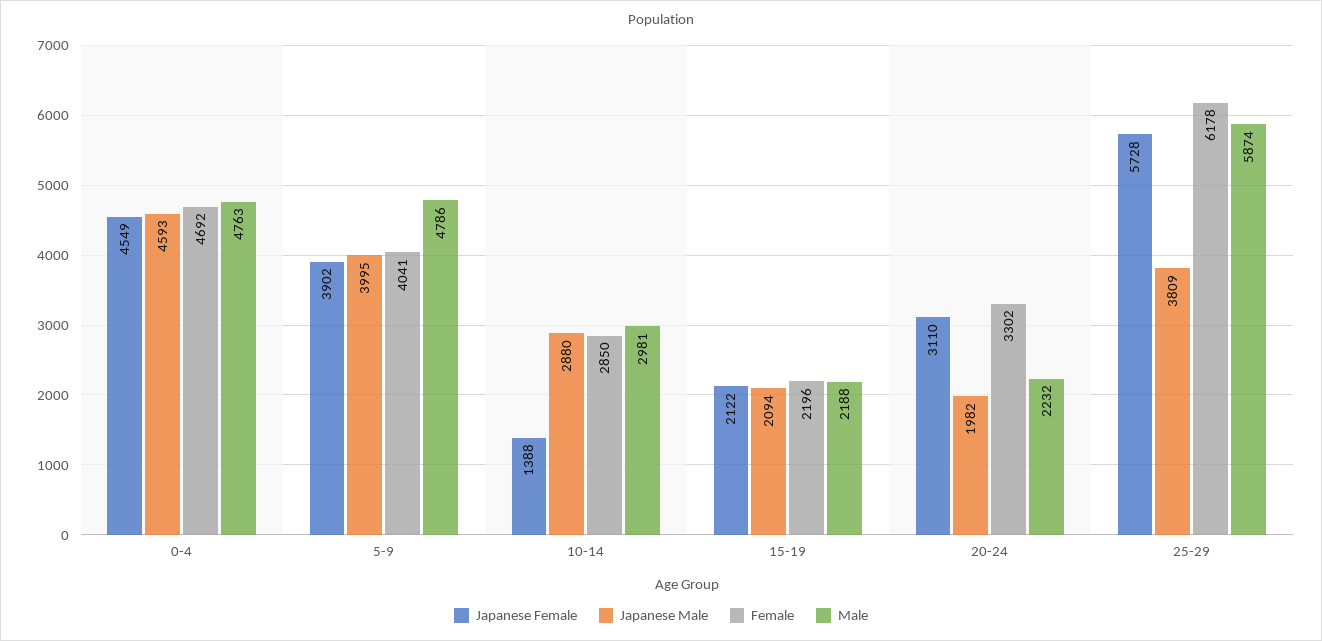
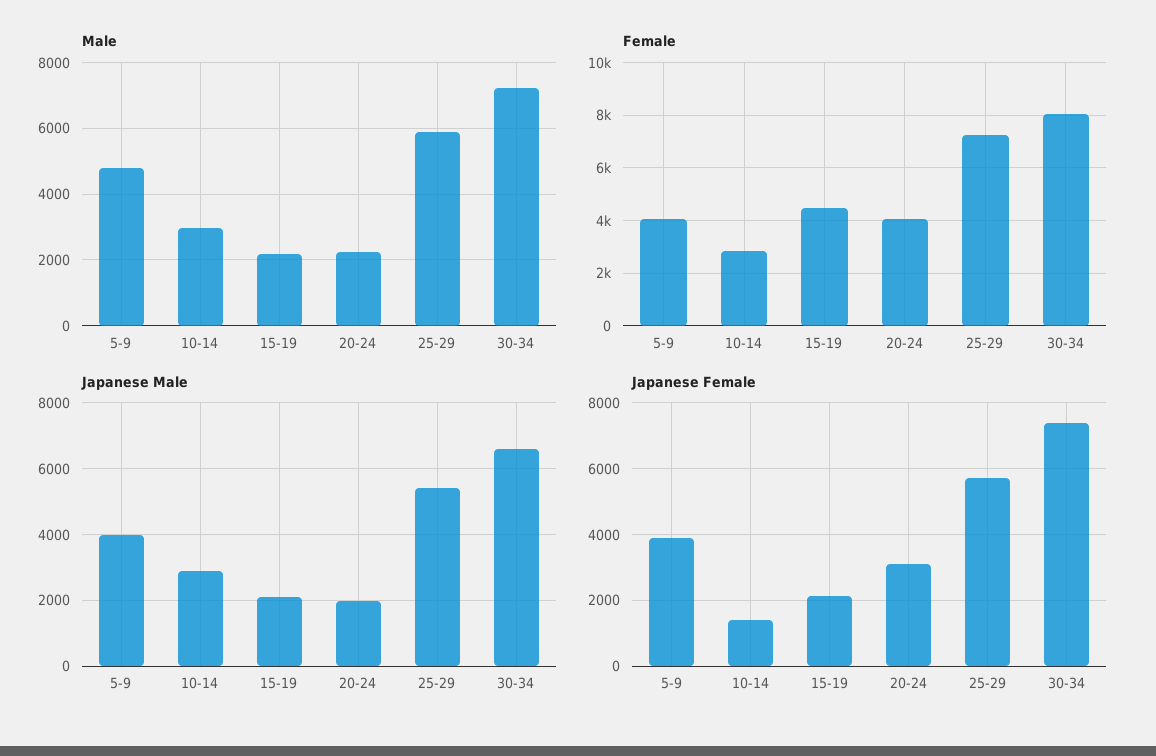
Japanese Female, 0-4: 4549 -> none
Japanese Male, 0-4: 4593 -> none
Female, 0-4: 4692 -> none
Male, 0-4: 4763 -> none
Female, 15-19: 2196 -> 4500
Female, 20-24: 3302 -> 4000
Japanese Male, 25-29: 3809 -> 5400
Female, 25-29: 6178 -> 7250
Male, 30-34: none -> 7200
Female, 30-34: none -> 8000
Japanese Male, 30-34: none -> 6600
Japanese Female, 30-34: none -> 7400

